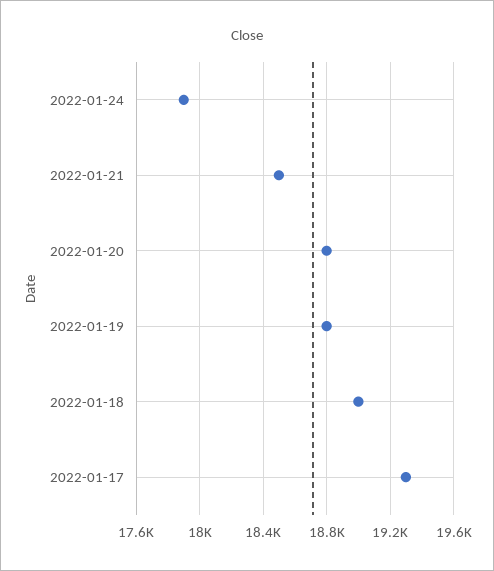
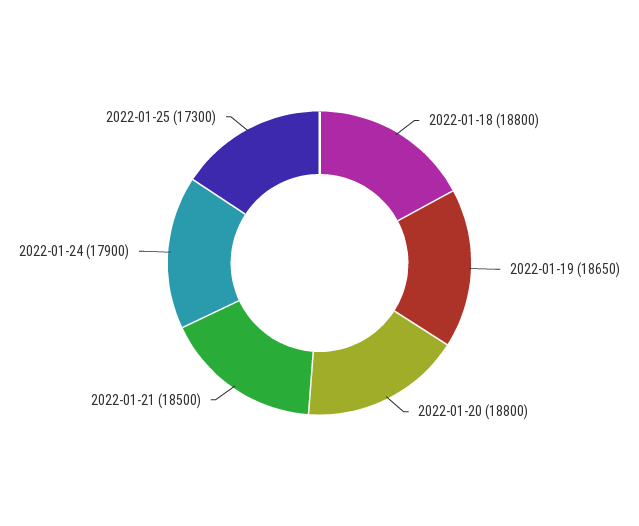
2022-01-19: 18800 -> 18650
2022-01-18: 19000 -> 18800
2022-01-17: 19300 -> none
2022-01-25: none -> 17300

